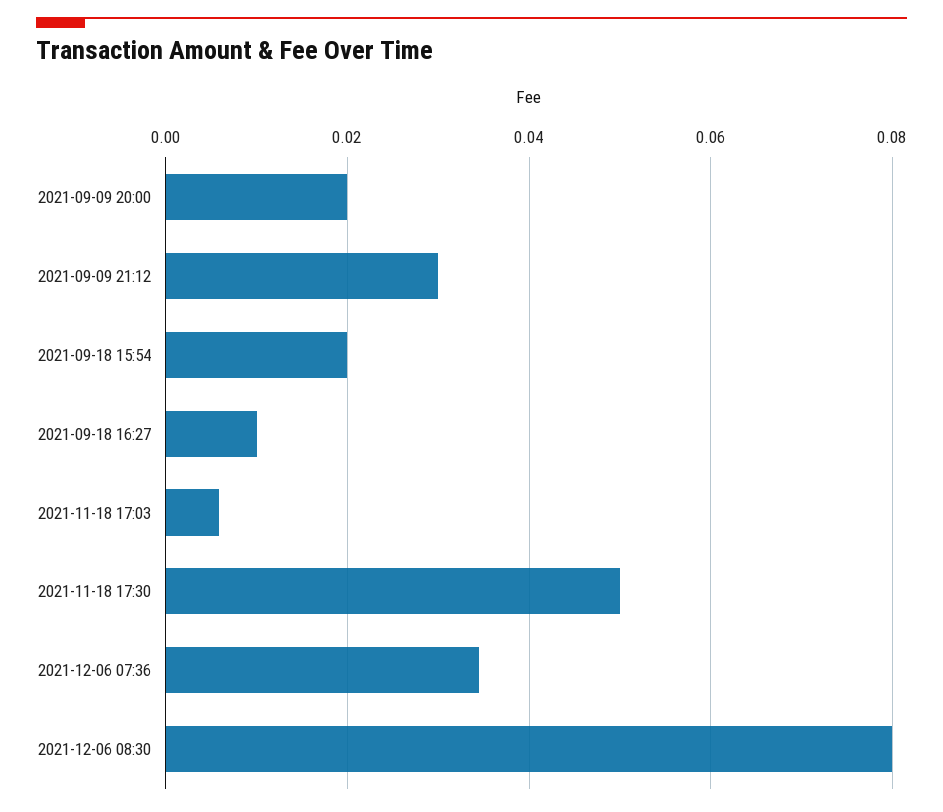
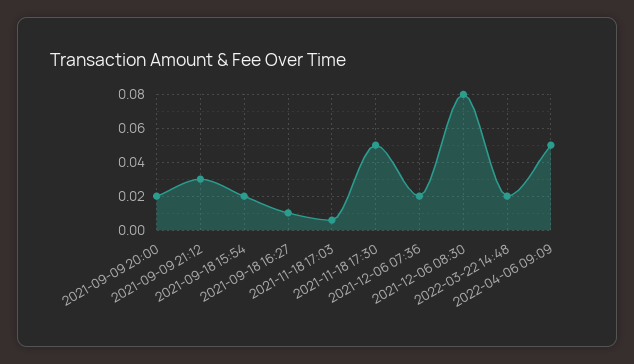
2021-12-06 07:36: 0.034 -> 0.02
2022-03-22 14:48: none -> 0.02
2022-04-06 09:09: none -> 0.05

